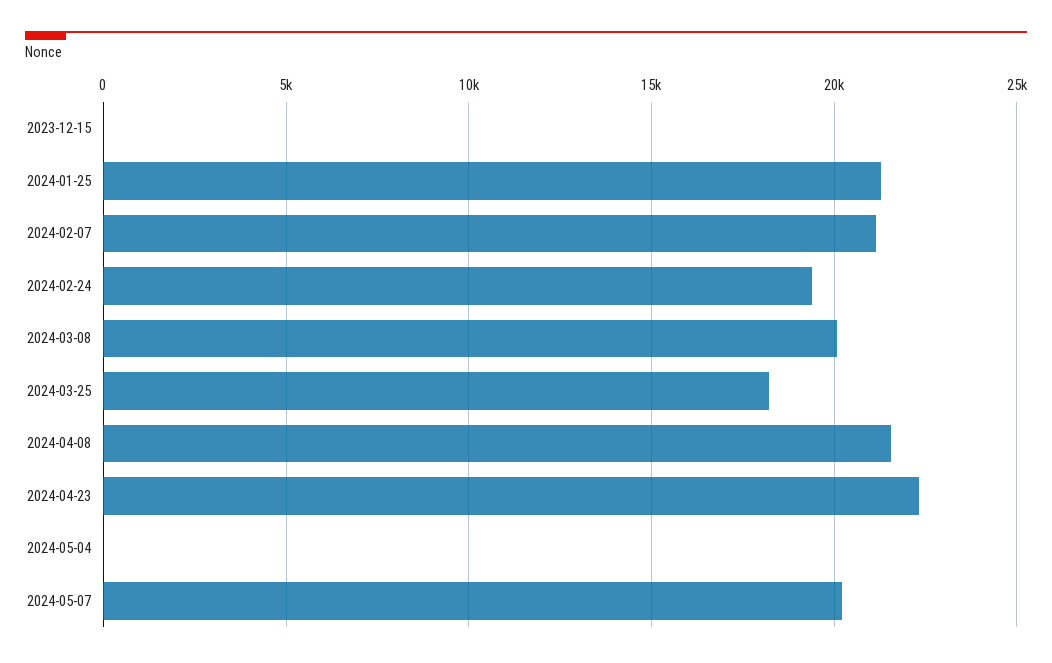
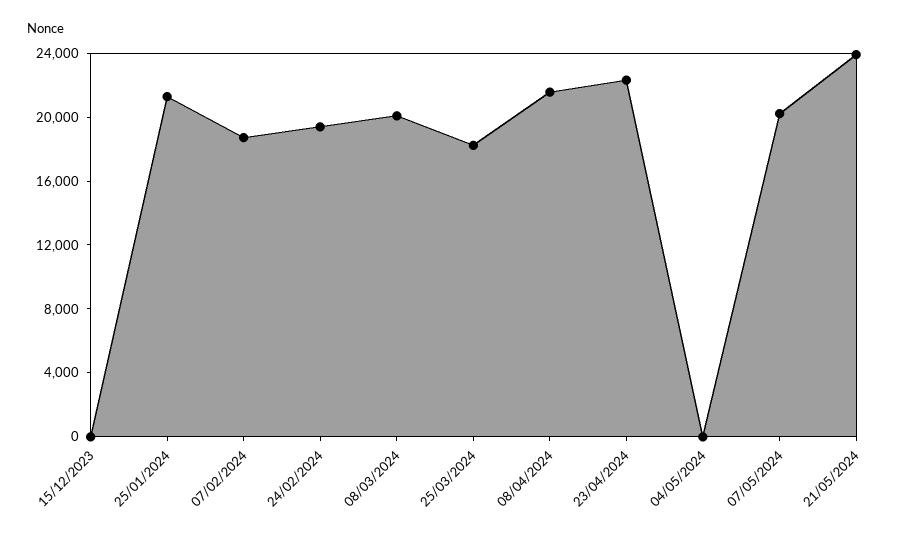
2024-02-07: 21000 -> 19000
21/05/2024: none -> 24000

